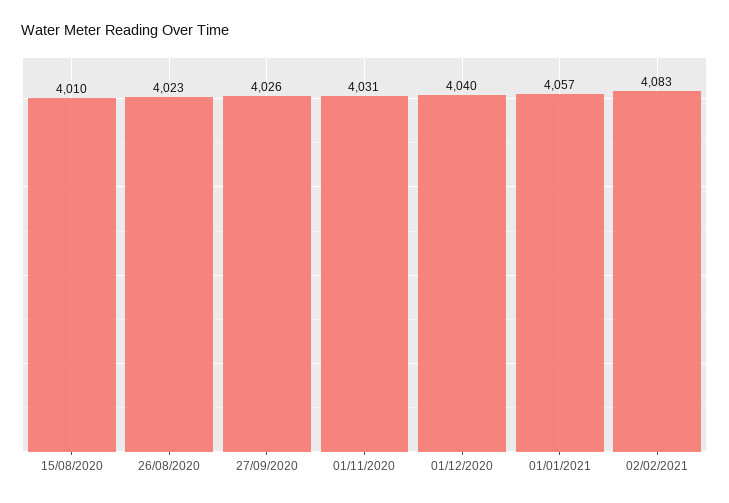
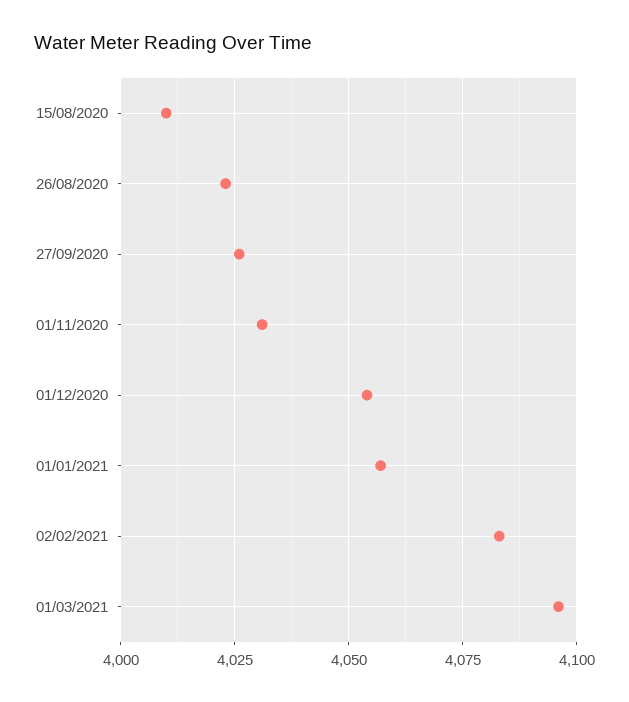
01/12/2020: 4040 -> 4055
01/03/2021: none -> 4095

